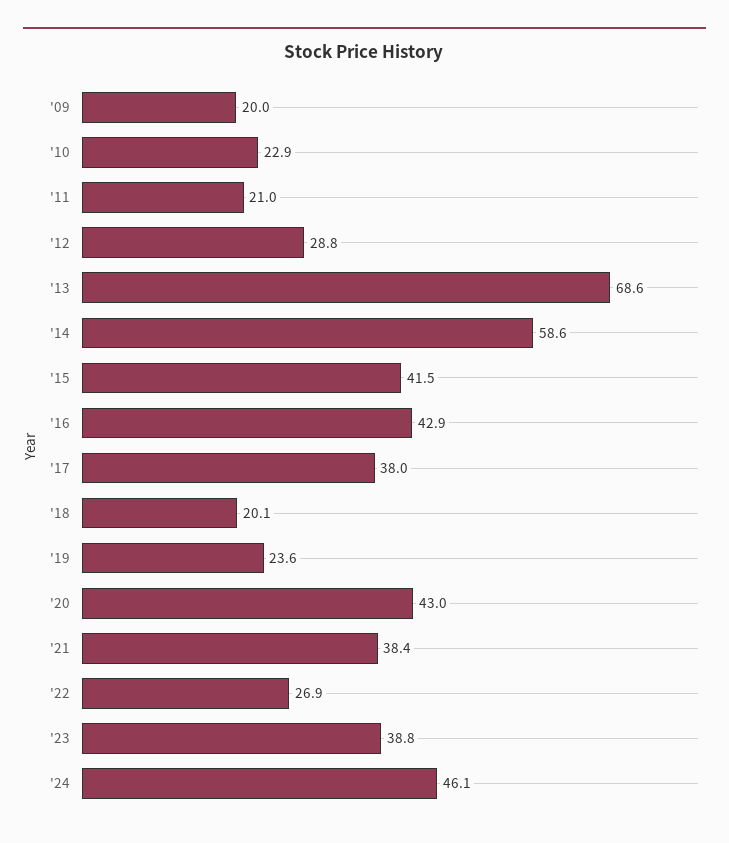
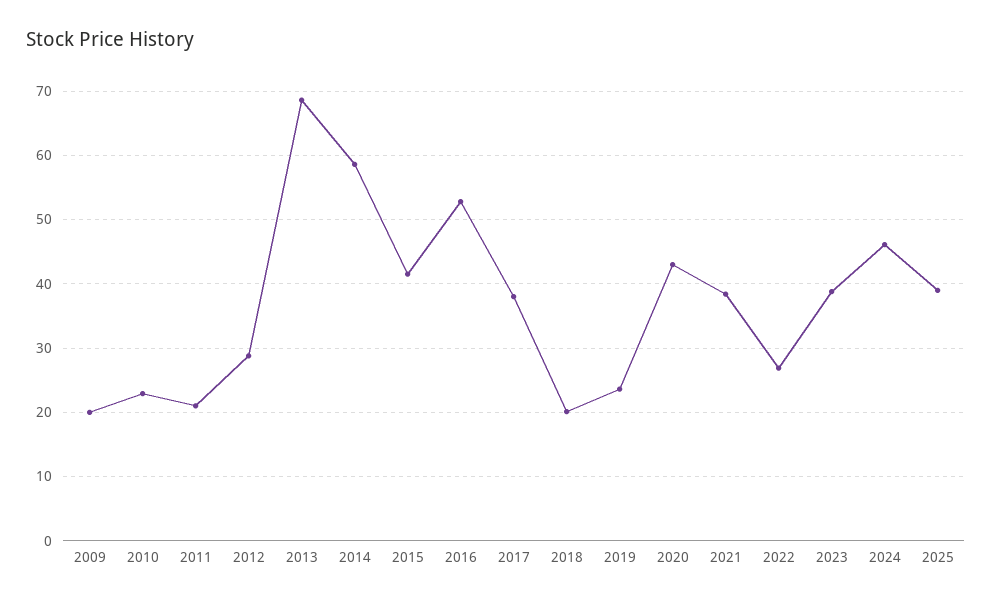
'16: 42.9 -> 53
2025: none -> 39

